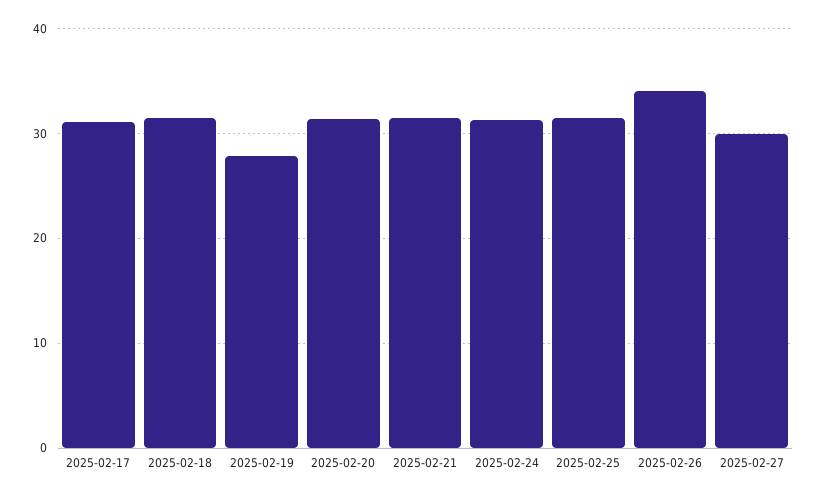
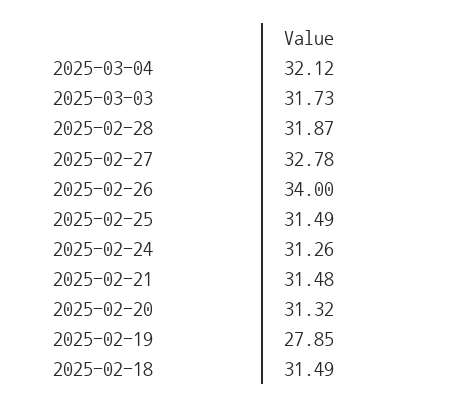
2025-02-17: 31 -> none
2025-02-27: 30 -> 32.78
2025-03-04: none -> 32.12
2025-03-03: none -> 31.73
2025-02-28: none -> 31.87

